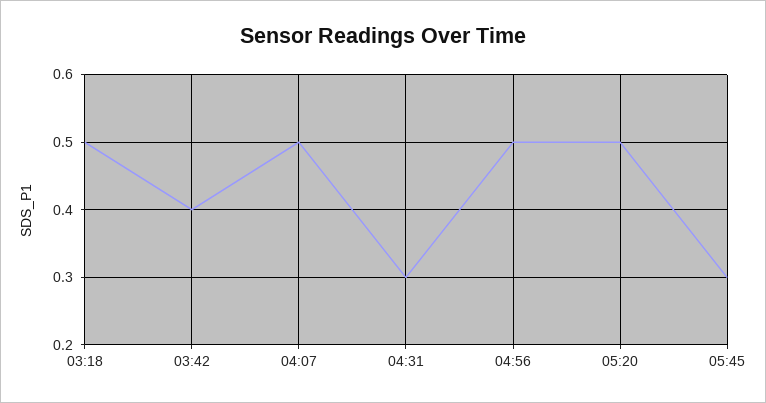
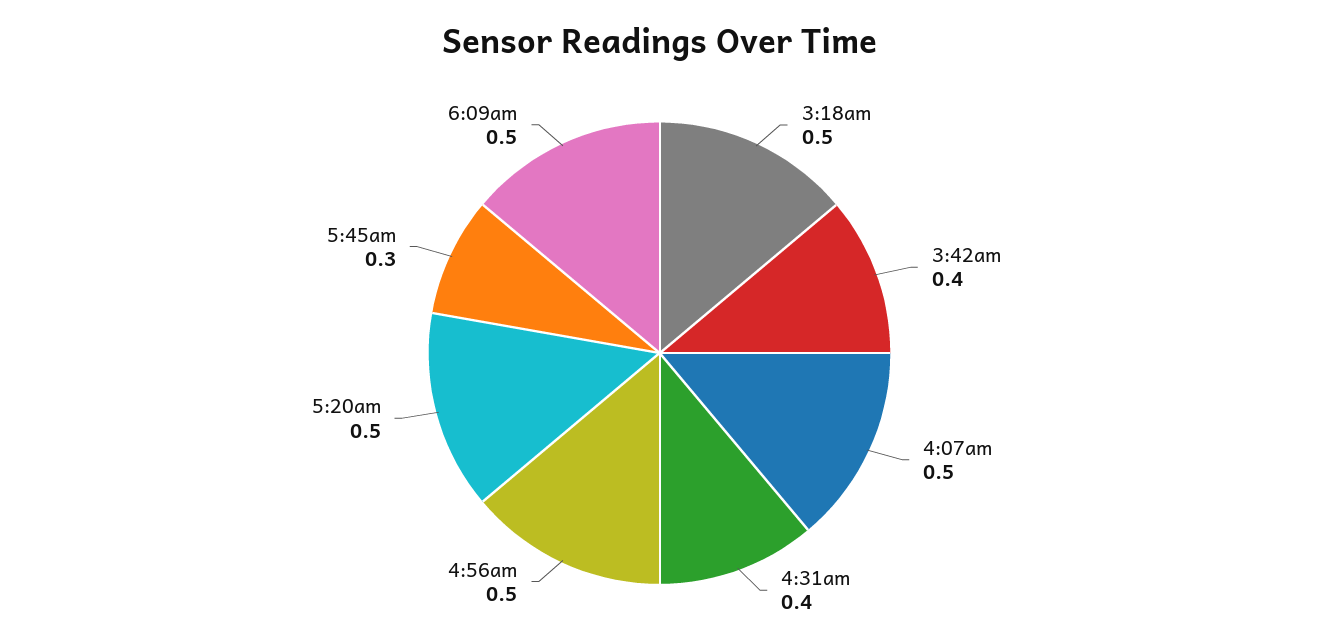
04:31: 0.3 -> 0.4
6:09am: none -> 0.5

